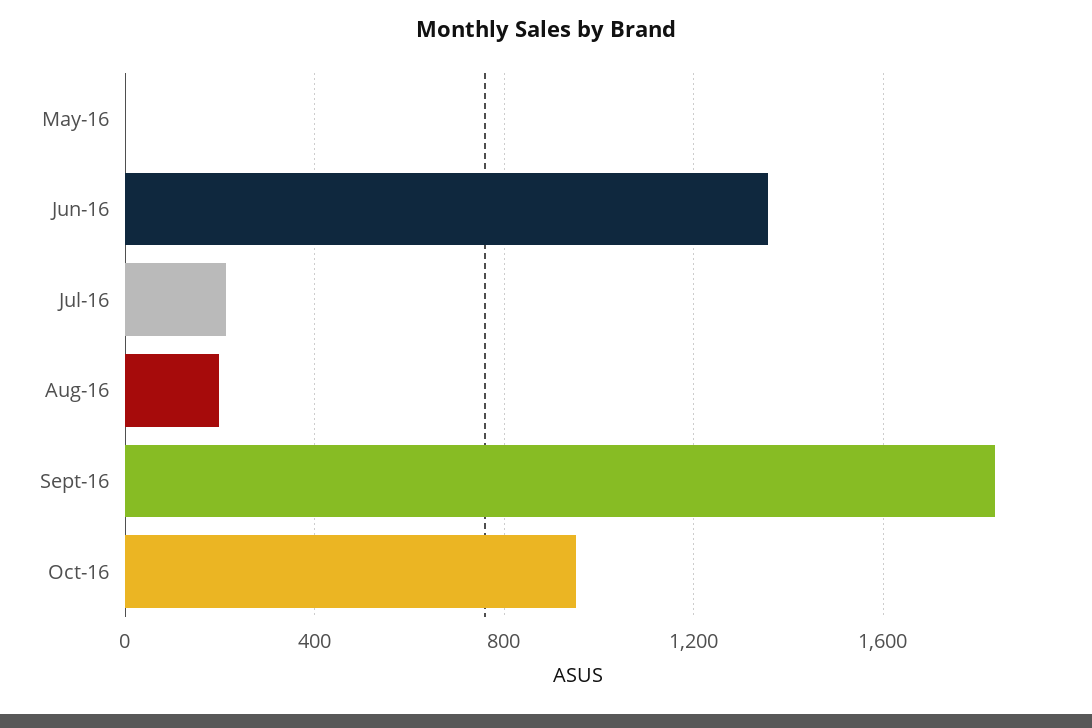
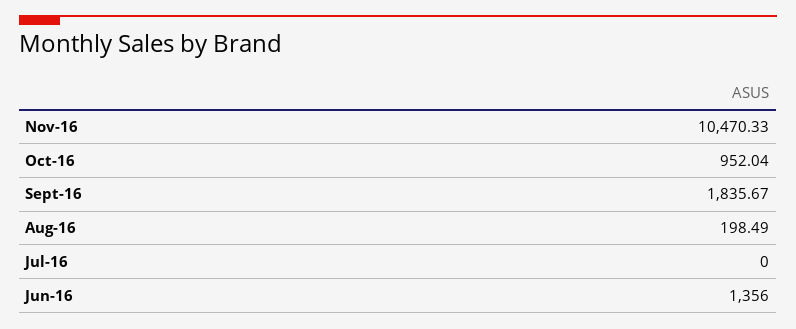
May-16: 0 -> none
Jul-16: 200 -> 0
Nov-16: none -> 10470.33

